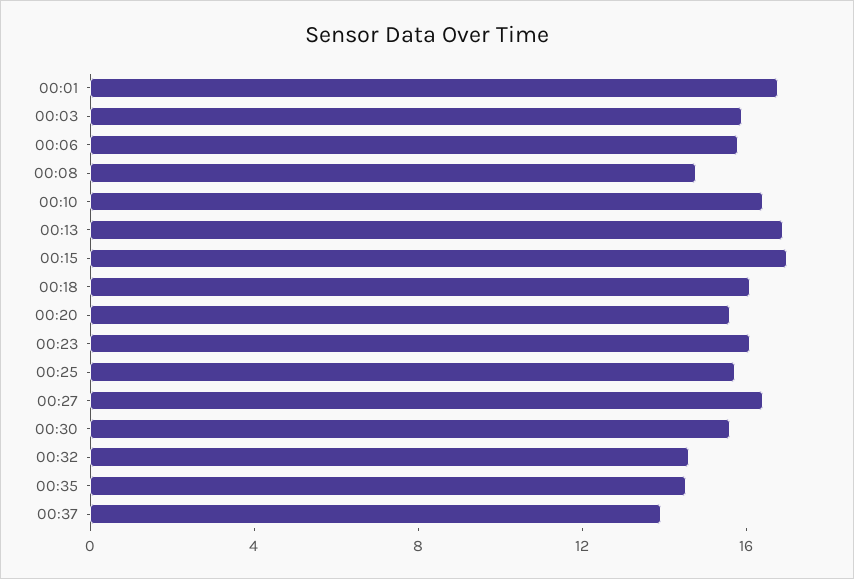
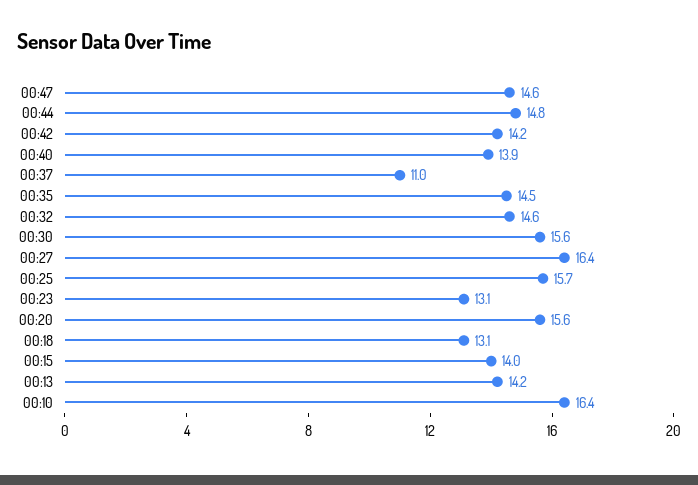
00:01: 17 -> none
00:03: 16 -> none
00:06: 16 -> none
00:08: 15 -> none
00:13: 17 -> 14.2
00:15: 17 -> 14
00:18: 16 -> 13.1
00:23: 16 -> 13.1
00:37: 14 -> 11
00:47: none -> 14.6
00:44: none -> 14.8
00:42: none -> 14.2
00:40: none -> 13.9

